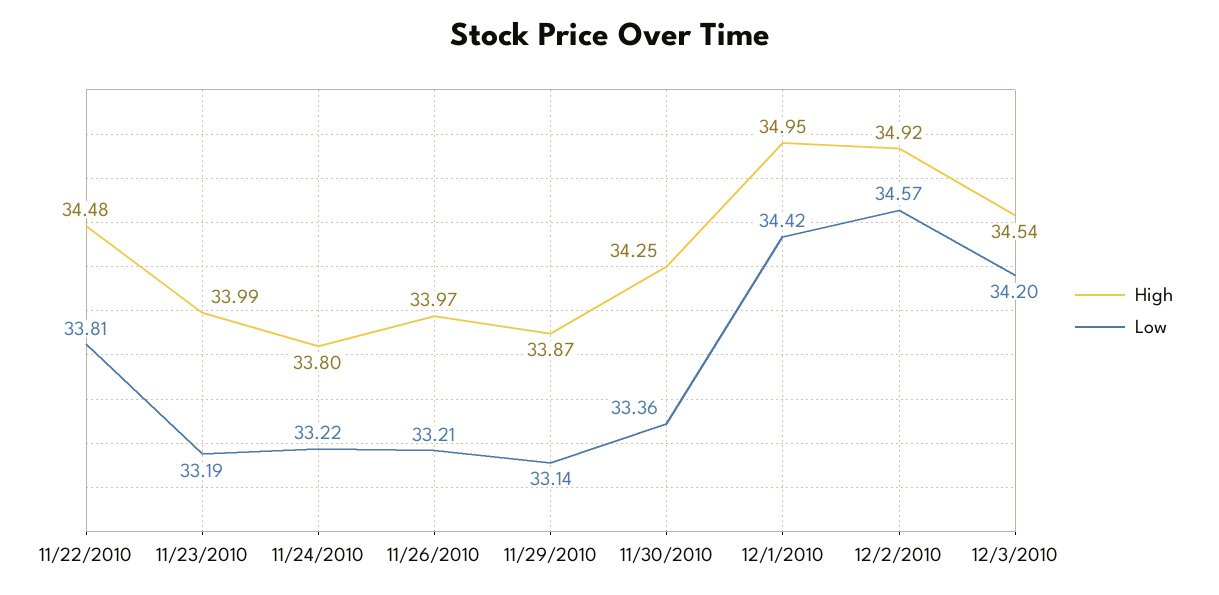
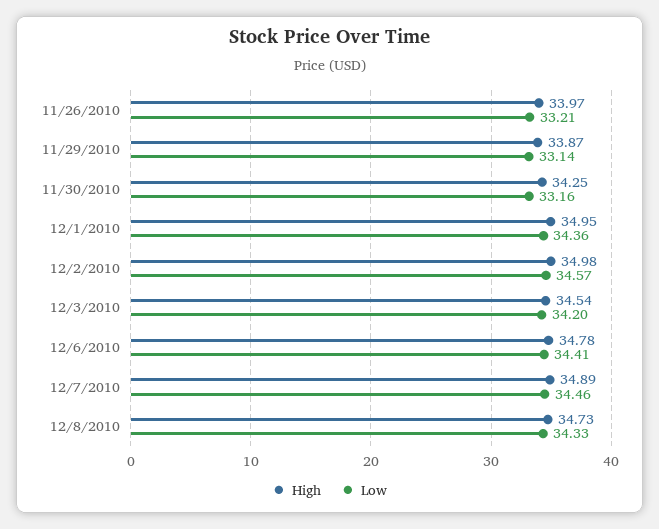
High, 11/22/2010: 34.48 -> none
Low, 11/22/2010: 33.81 -> none
High, 11/23/2010: 33.99 -> none
Low, 11/23/2010: 33.19 -> none
High, 11/24/2010: 33.8 -> none
Low, 11/24/2010: 33.22 -> none
Low, 11/30/2010: 33.36 -> 33.16
Low, 12/1/2010: 34.42 -> 34.36
High, 12/2/2010: 34.92 -> 34.98
High, 12/6/2010: none -> 34.78
Low, 12/6/2010: none -> 34.41
High, 12/7/2010: none -> 34.89
Low, 12/7/2010: none -> 34.46
High, 12/8/2010: none -> 34.73
Low, 12/8/2010: none -> 34.33

